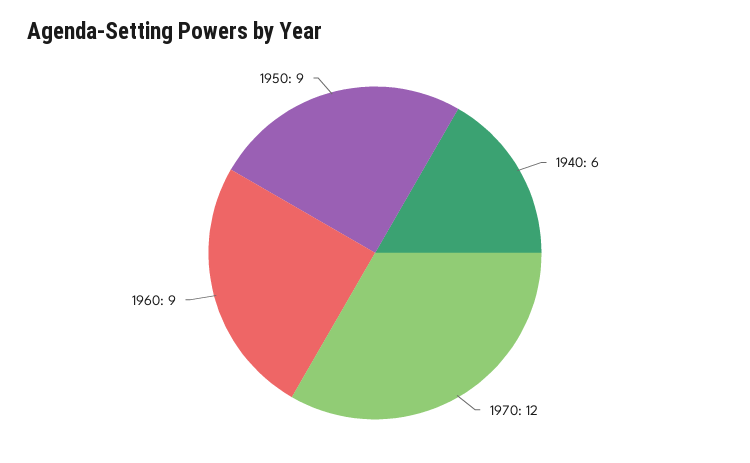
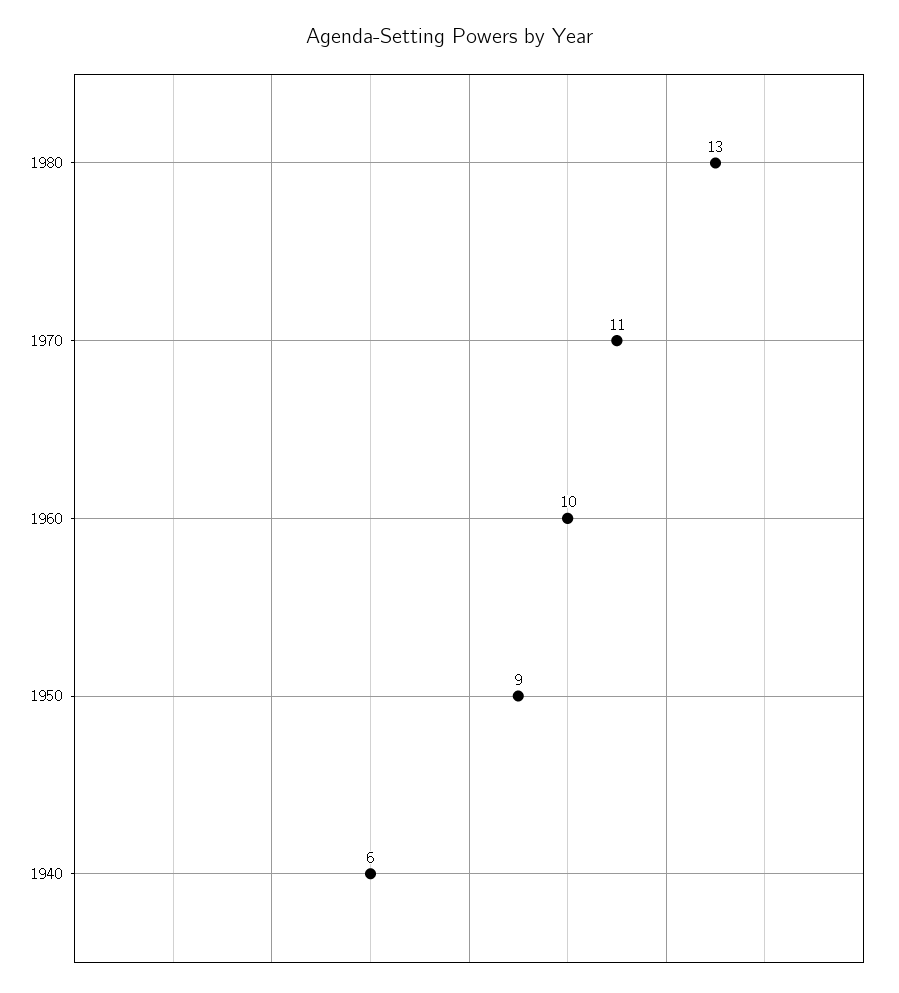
1970: 12 -> 11
1960: 9 -> 10
1980: none -> 13

